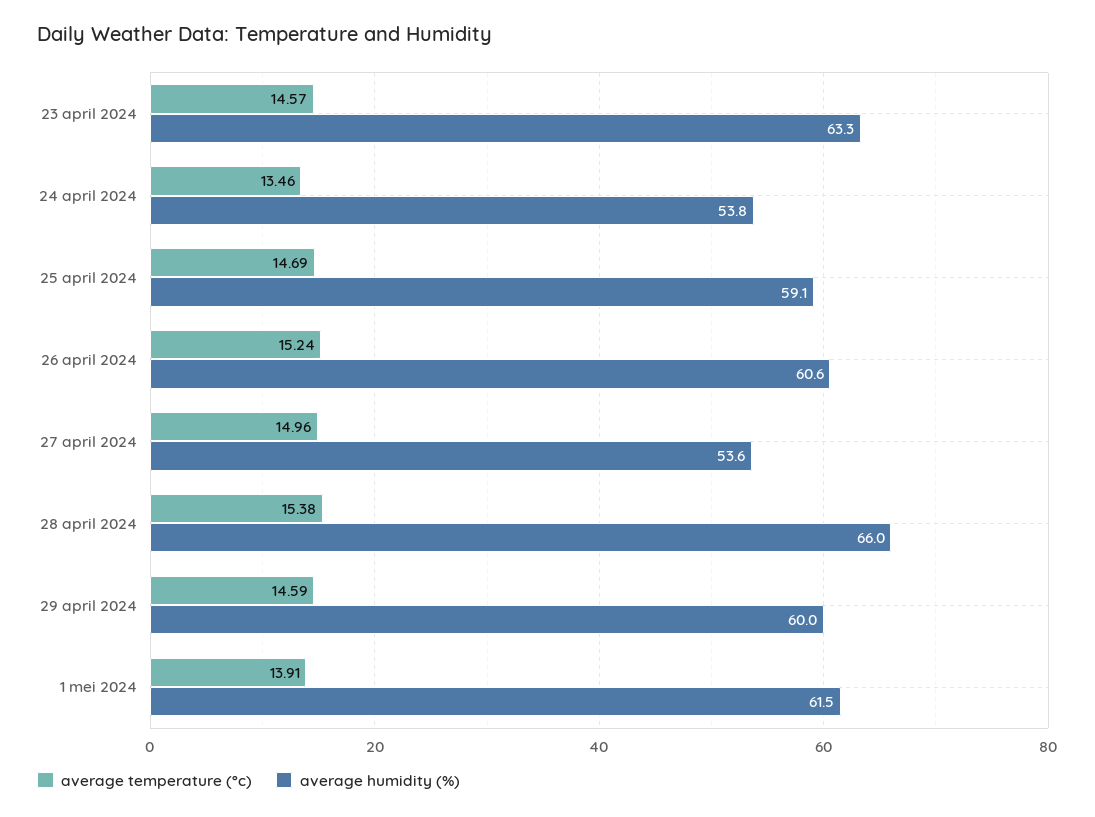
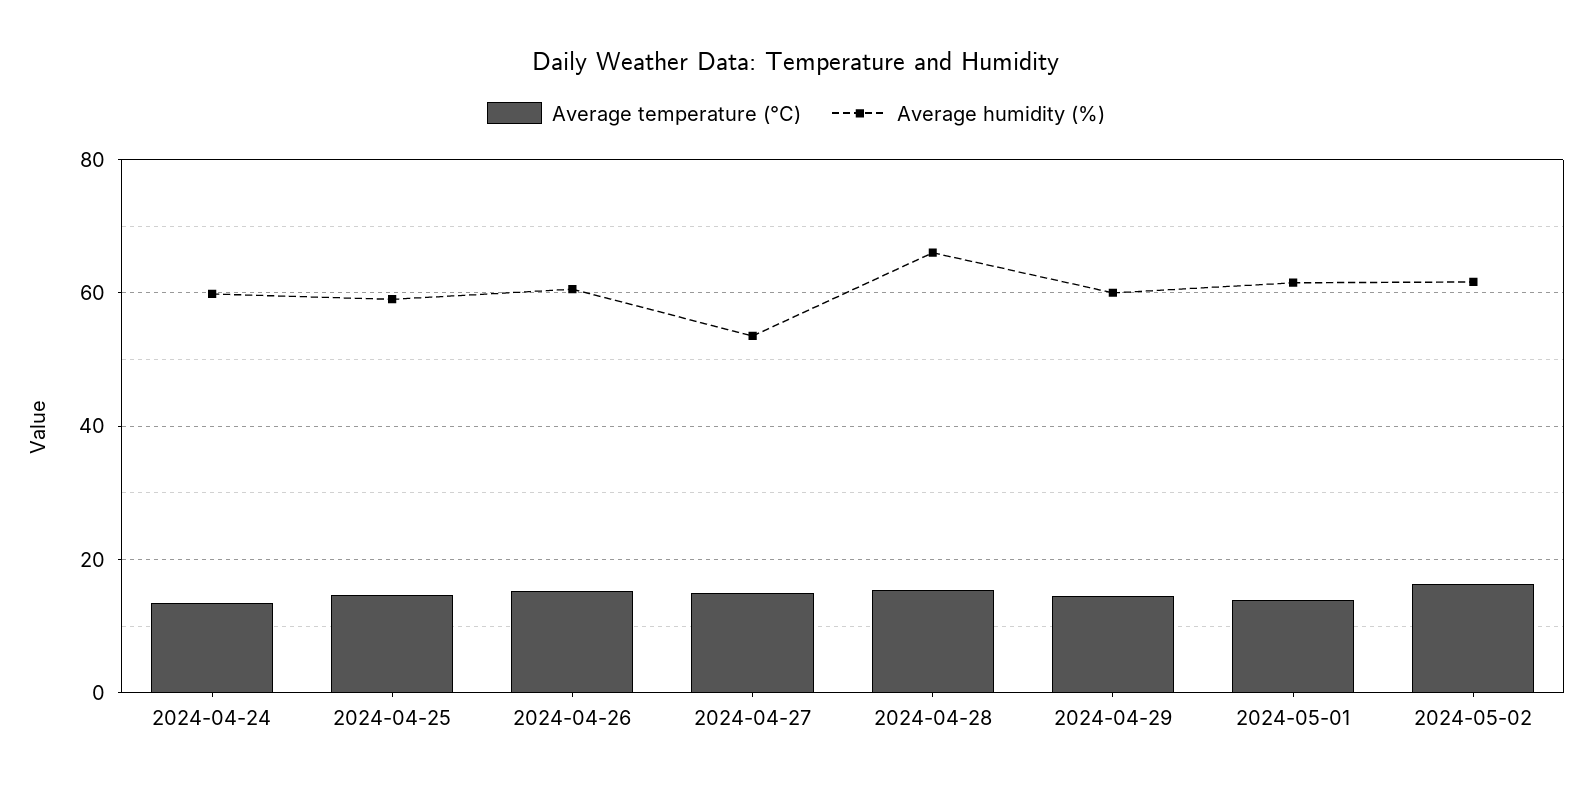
average temperature (°c), 23 april 2024: 14.57 -> none
average humidity (%), 23 april 2024: 63.3 -> none
average humidity (%), 24 april 2024: 53.8 -> 60
average temperature (°c), 2024-05-02: none -> 16
average humidity (%), 2024-05-02: none -> 62

